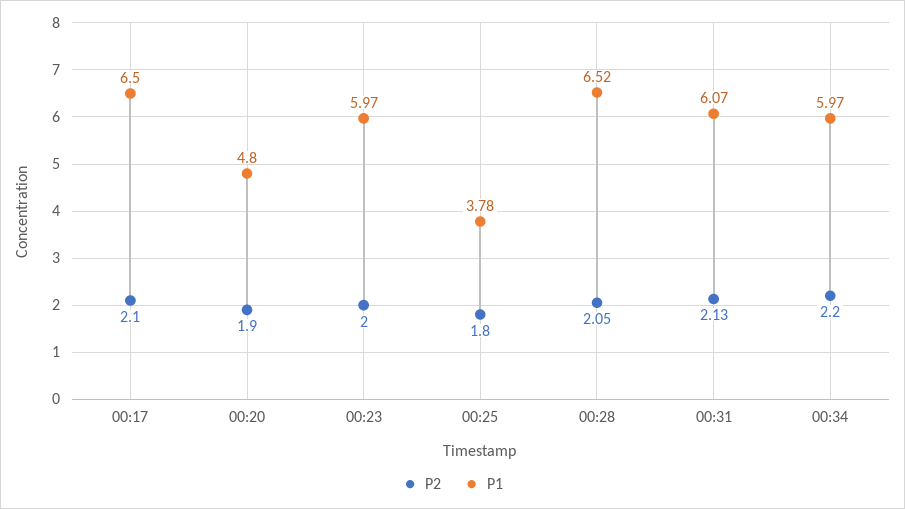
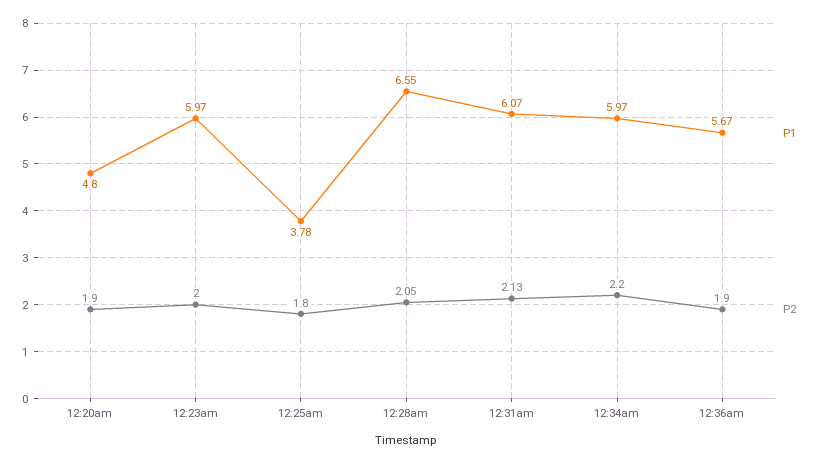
P2, 00:17: 2.1 -> none
P1, 00:17: 6.5 -> none
P1, 00:28: 6.52 -> 6.55
P1, 12:36am: none -> 5.67
P2, 12:36am: none -> 1.9

